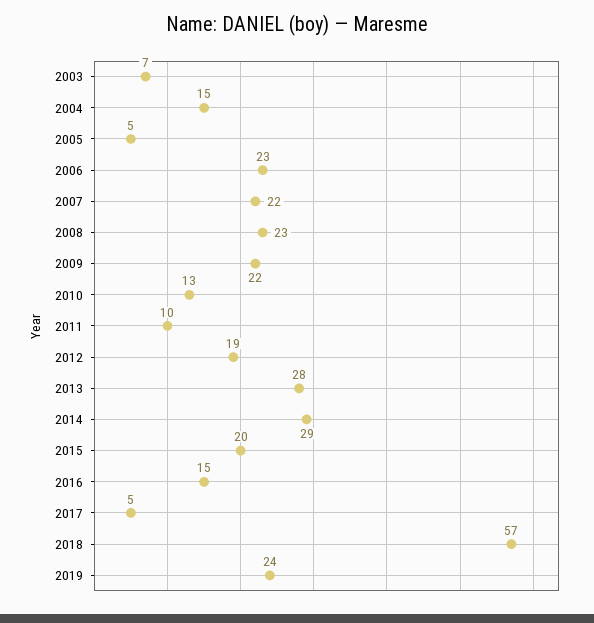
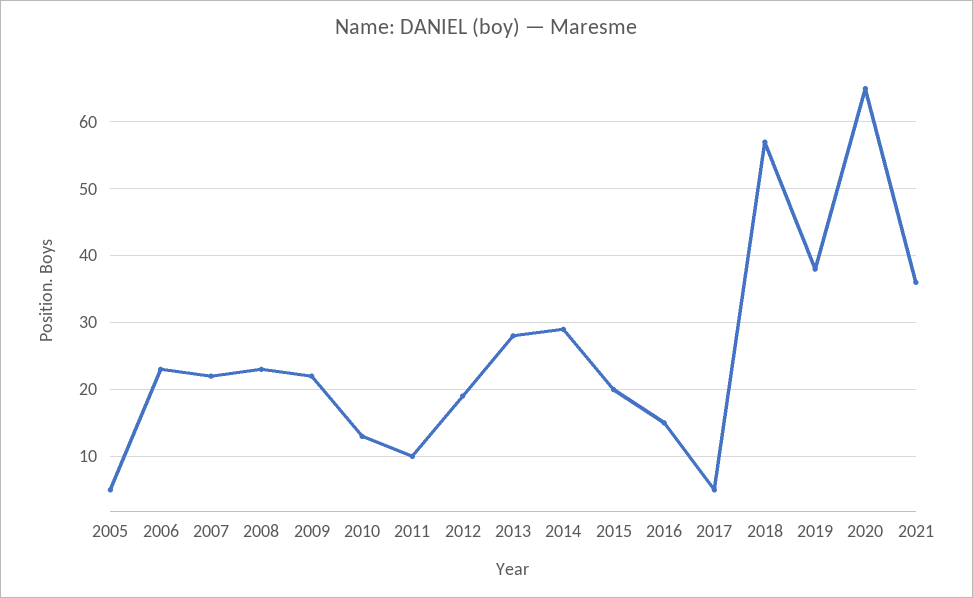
2003: 7 -> none
2004: 15 -> none
2019: 24 -> 38
2020: none -> 65
2021: none -> 36

